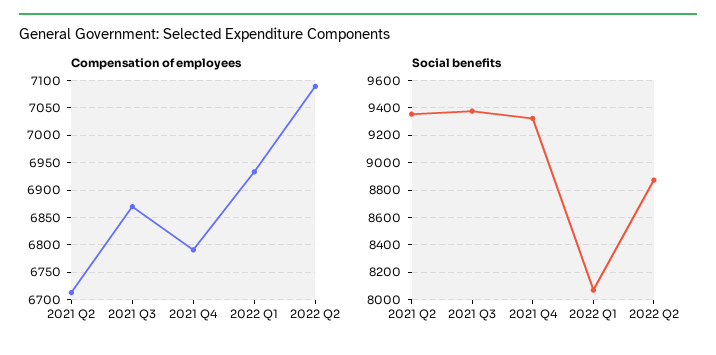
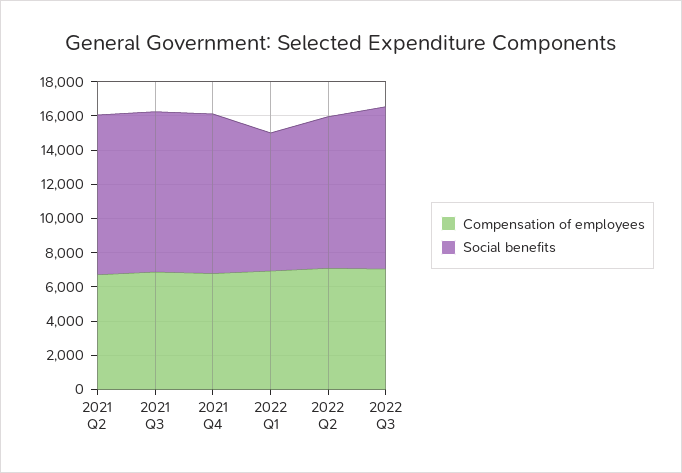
Compensation of employees, 2022 Q3: none -> 7000
Social benefits, 2022 Q3: none -> 9500

